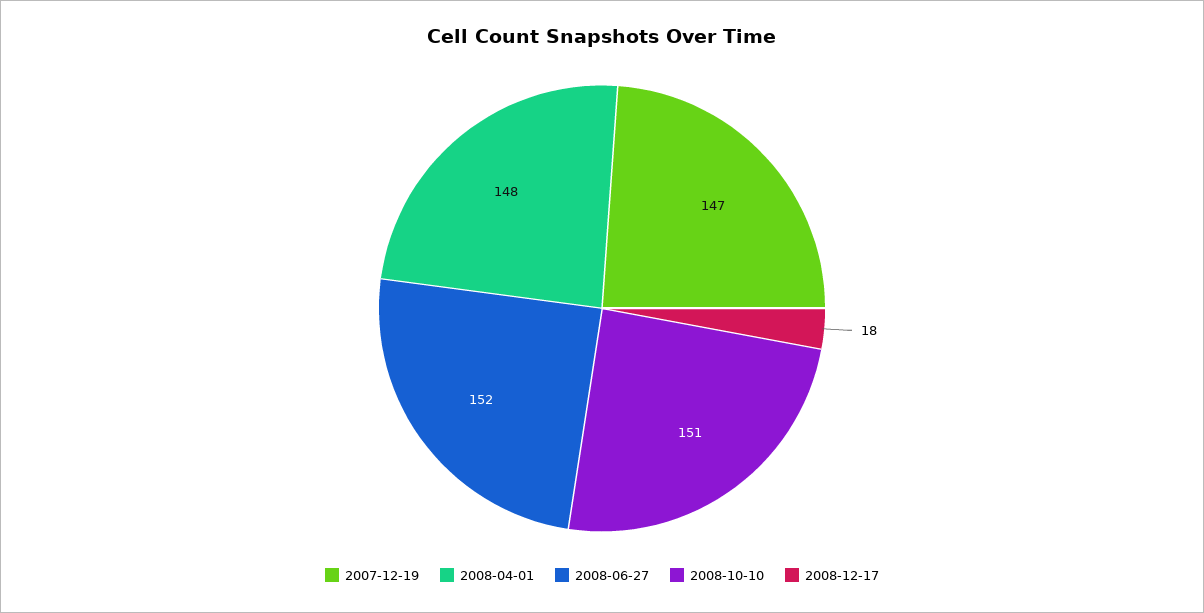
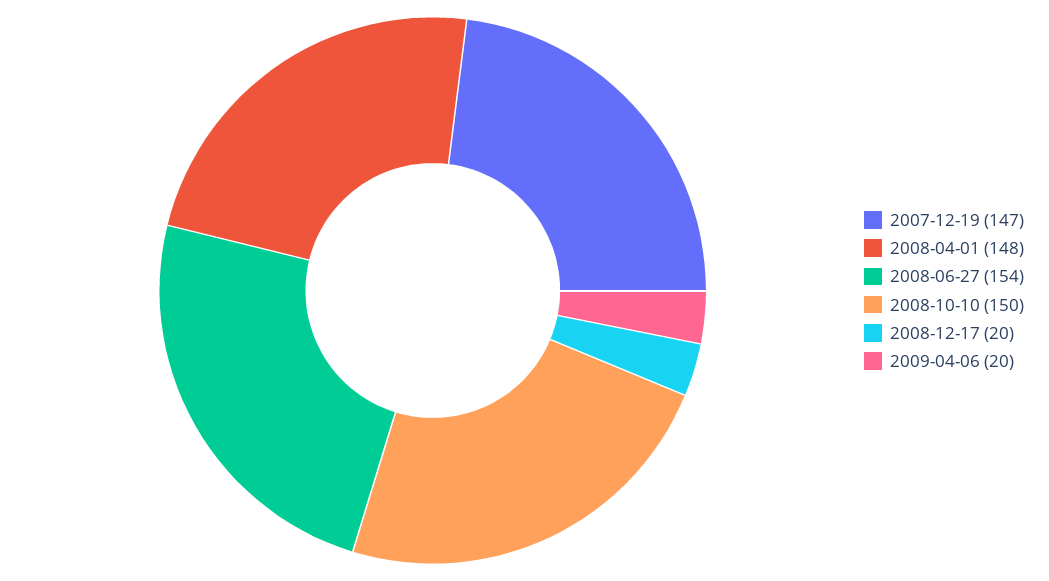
2008-06-27: 152 -> 154
2008-10-10: 151 -> 150
2008-12-17: 18 -> 20
2009-04-06: none -> 20

